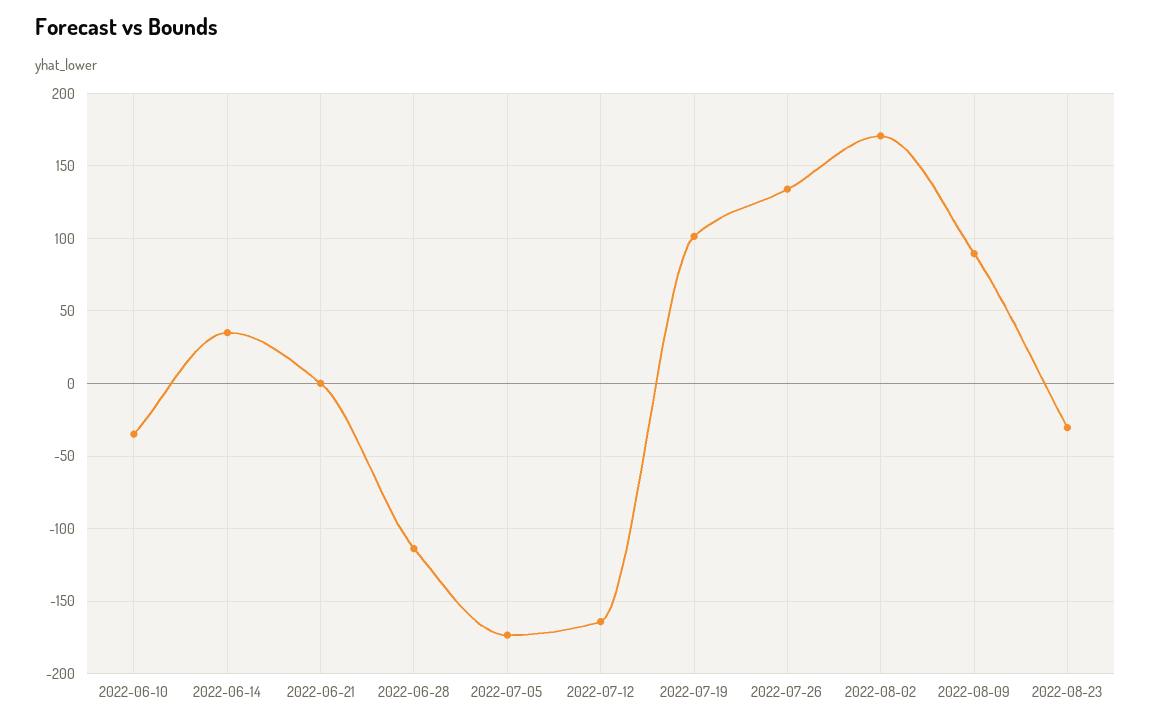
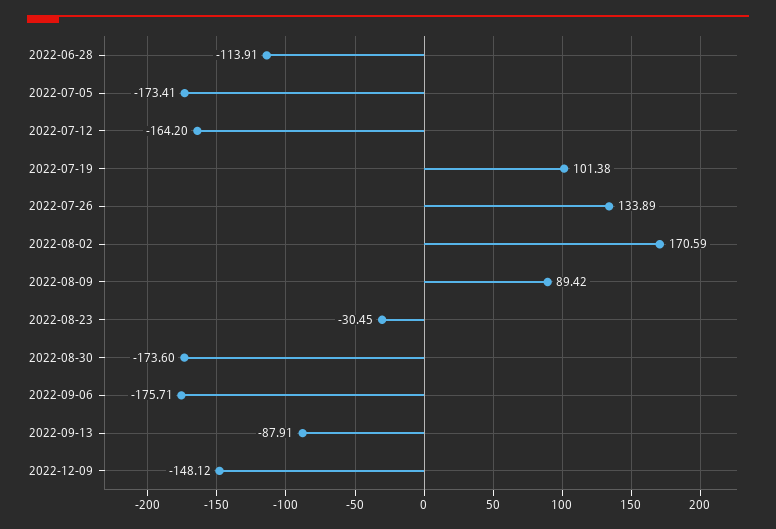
2022-06-10: -35 -> none
2022-06-14: 35 -> none
2022-06-21: 0 -> none
2022-08-30: none -> -173.6
2022-09-06: none -> -175.71
2022-09-13: none -> -87.91
2022-12-09: none -> -148.12

